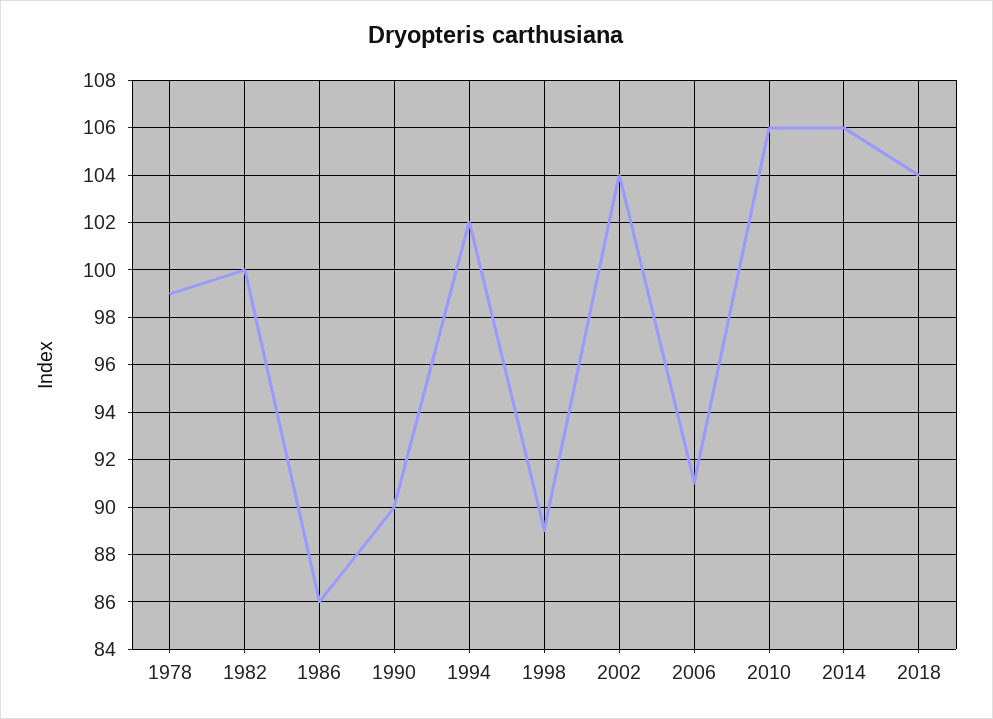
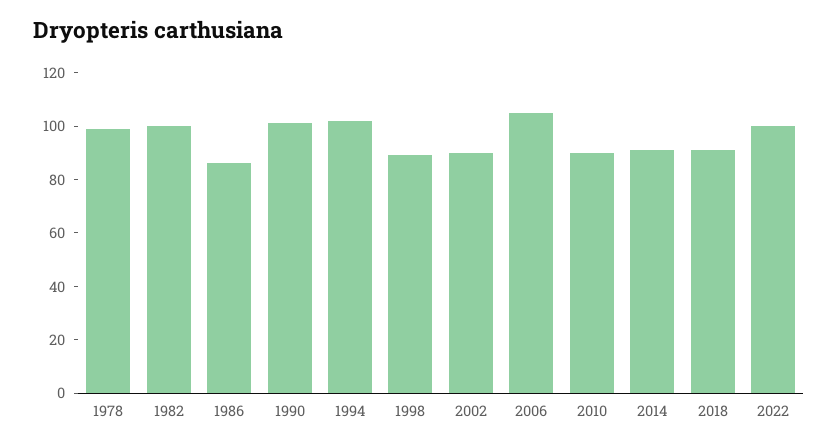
1990: 90 -> 100
2002: 104 -> 90
2006: 91 -> 105
2010: 106 -> 90
2014: 106 -> 90
2018: 104 -> 90
2022: none -> 100

